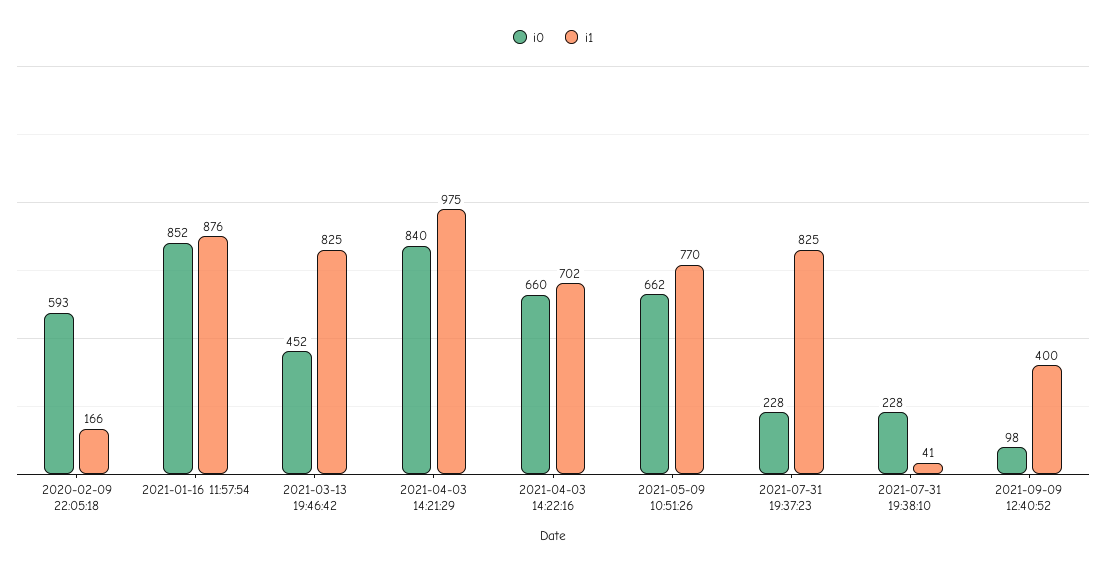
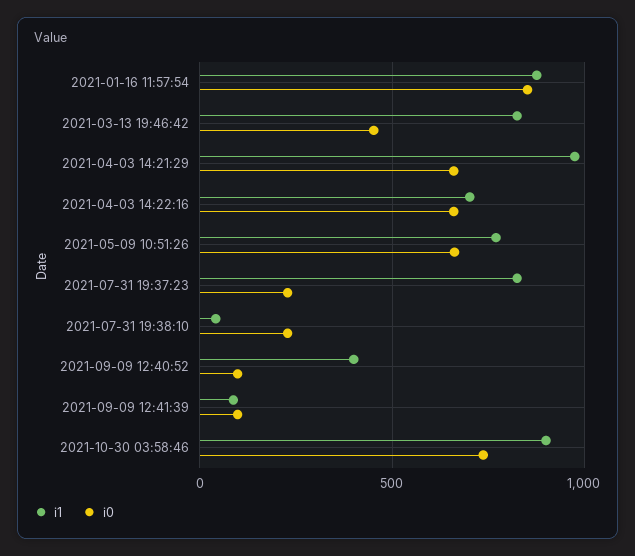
i0, 2020-02-09 22:05:18: 593 -> none
i1, 2020-02-09 22:05:18: 166 -> none
i0, 2021-04-03 14:21:29: 840 -> 650
i1, 2021-09-09 12:41:39: none -> 100
i0, 2021-09-09 12:41:39: none -> 100
i1, 2021-10-30 03:58:46: none -> 900
i0, 2021-10-30 03:58:46: none -> 750

